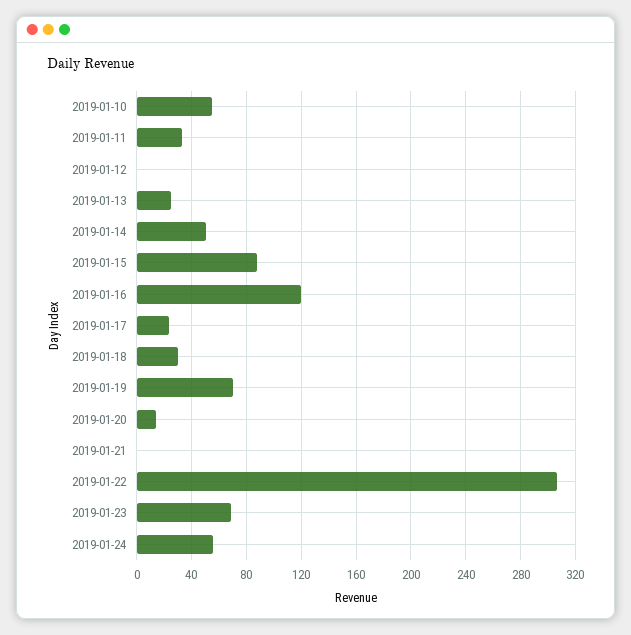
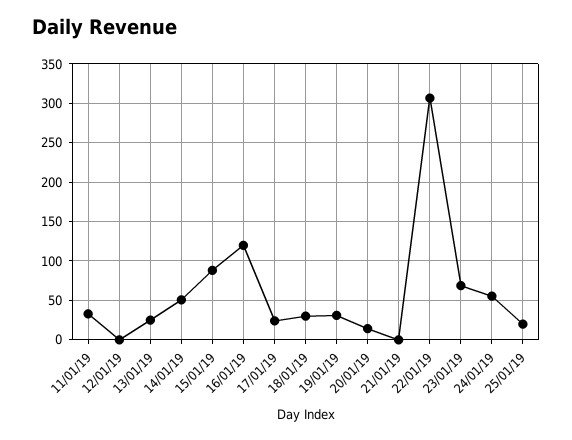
2019-01-10: 55 -> none
2019-01-19: 70 -> 30
25/01/19: none -> 20

